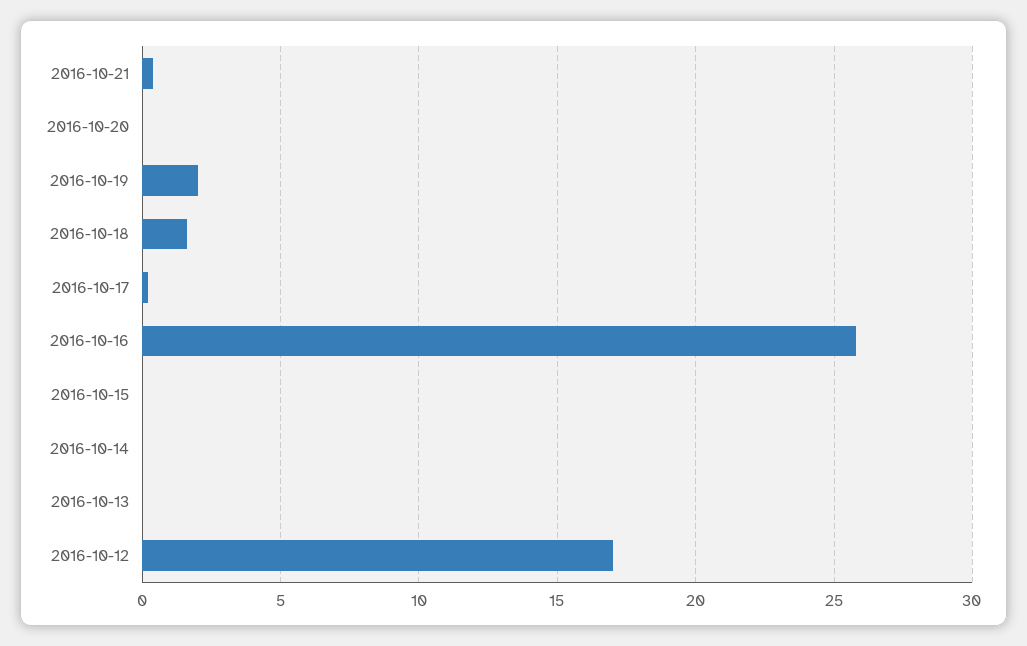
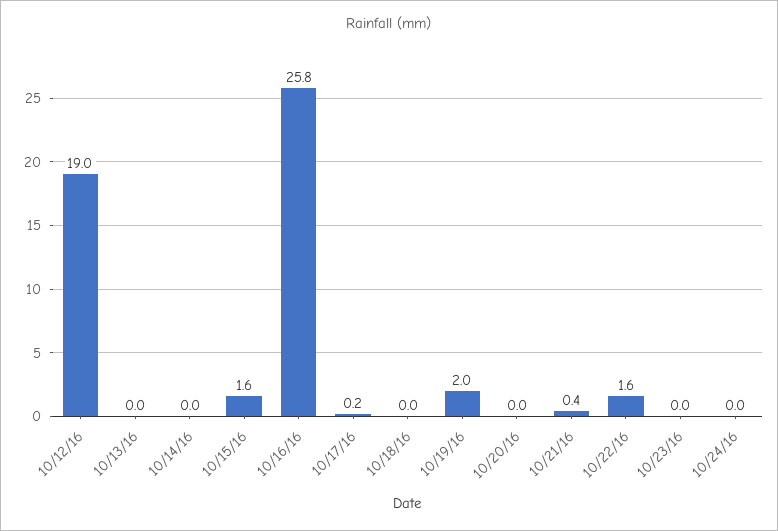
2016-10-18: 1.5 -> 0
2016-10-15: 0 -> 1.6
2016-10-12: 17 -> 19
10/22/16: none -> 1.6
10/23/16: none -> 0
10/24/16: none -> 0

